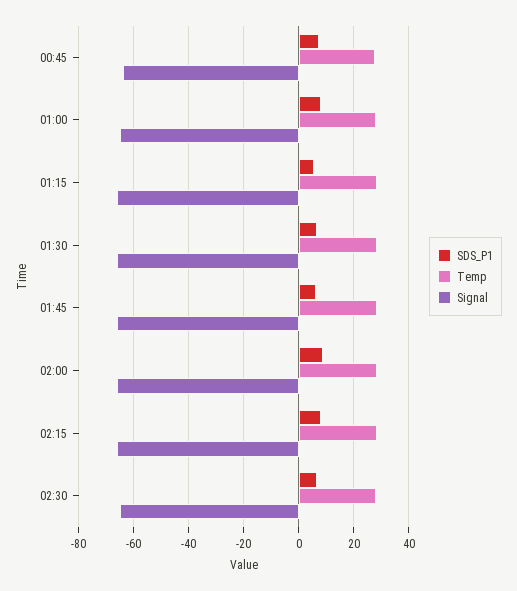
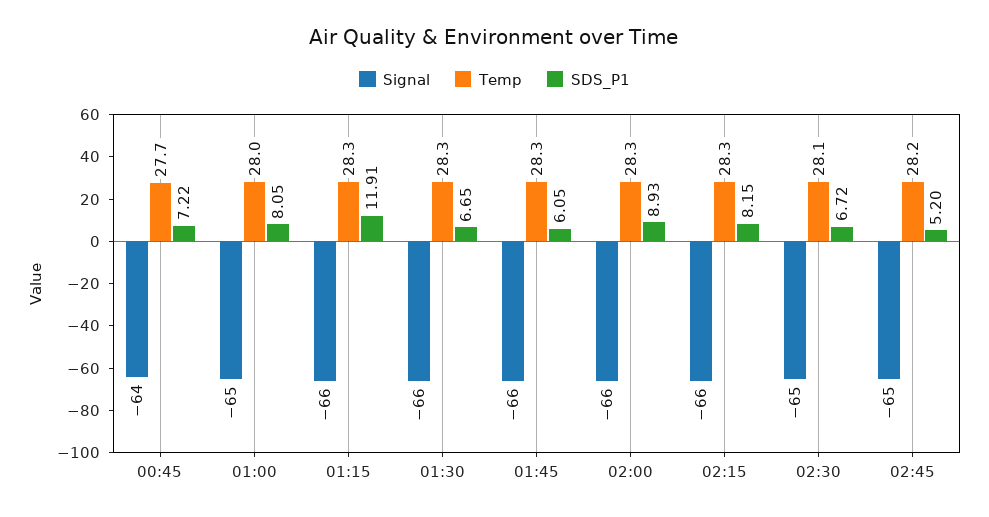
SDS_P1, 01:15: 5 -> 11.91
Signal, 02:45: none -> -65
Temp, 02:45: none -> 28.2
SDS_P1, 02:45: none -> 5.2

